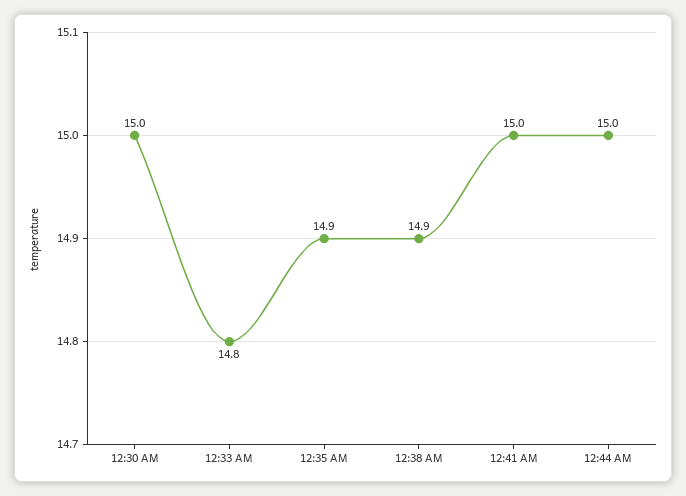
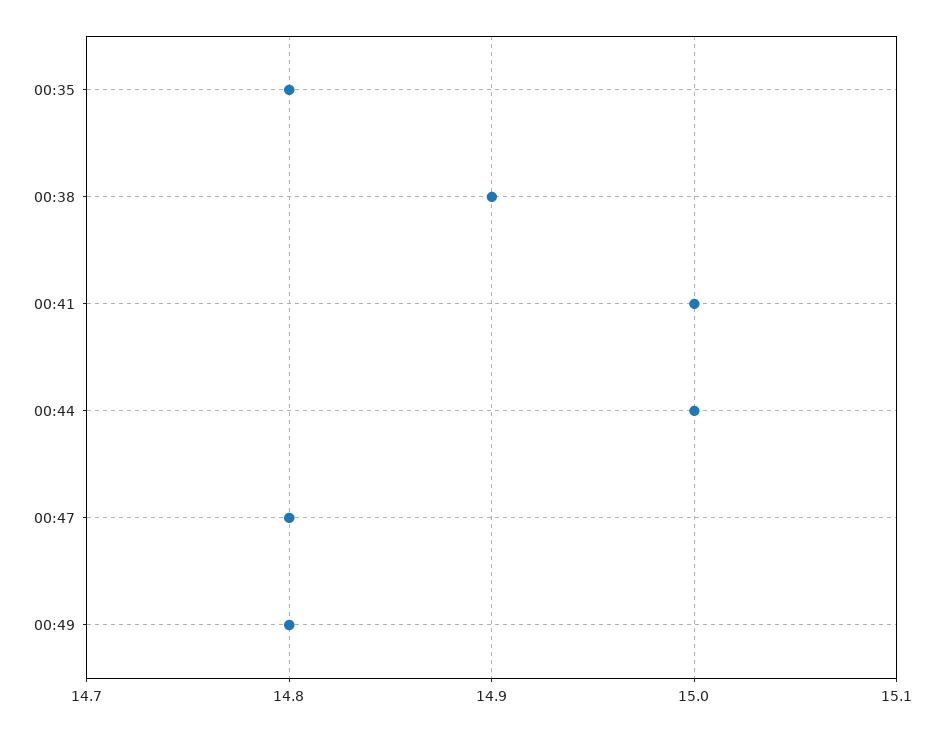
12:30 AM: 15 -> none
12:33 AM: 14.8 -> none
12:35 AM: 14.9 -> 14.8
00:47: none -> 14.8
00:49: none -> 14.8

